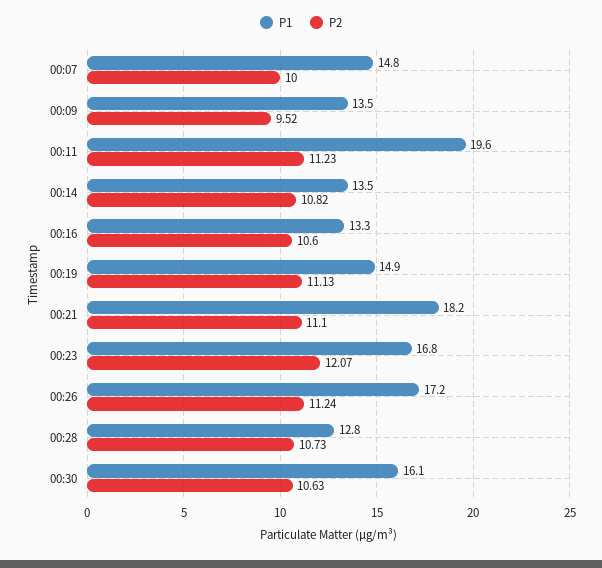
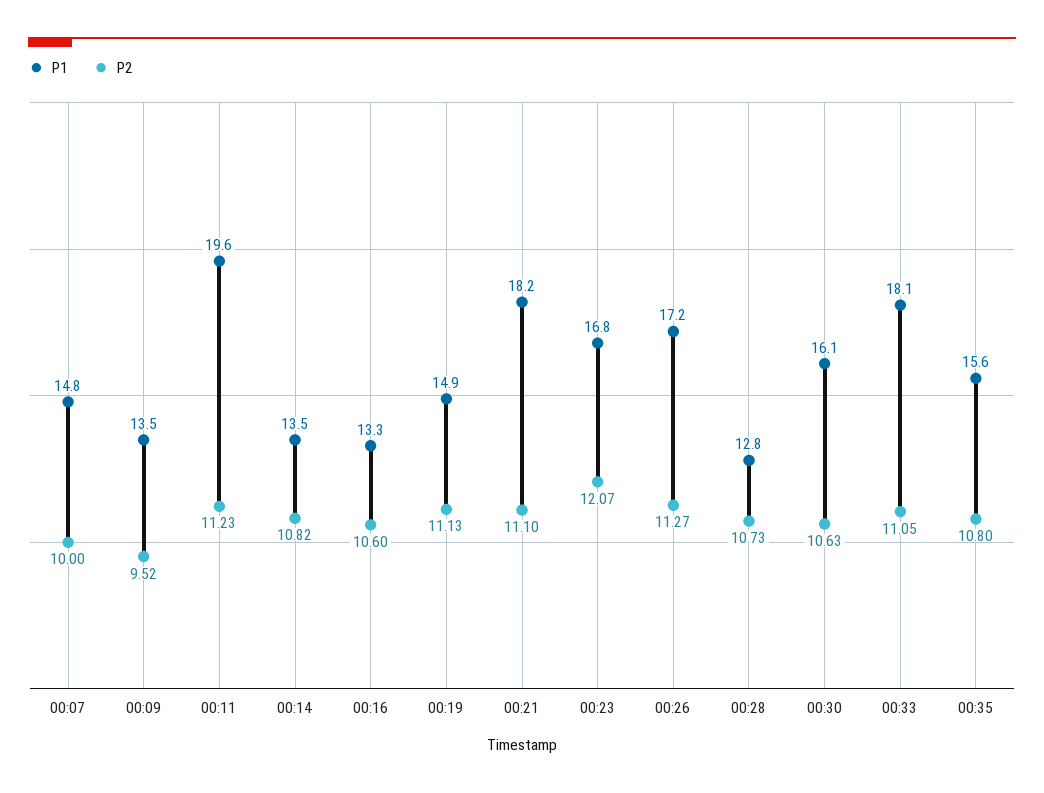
P2, 00:26: 11.24 -> 11.27
P1, 00:33: none -> 18.1
P2, 00:33: none -> 11.05
P1, 00:35: none -> 15.6
P2, 00:35: none -> 10.8

